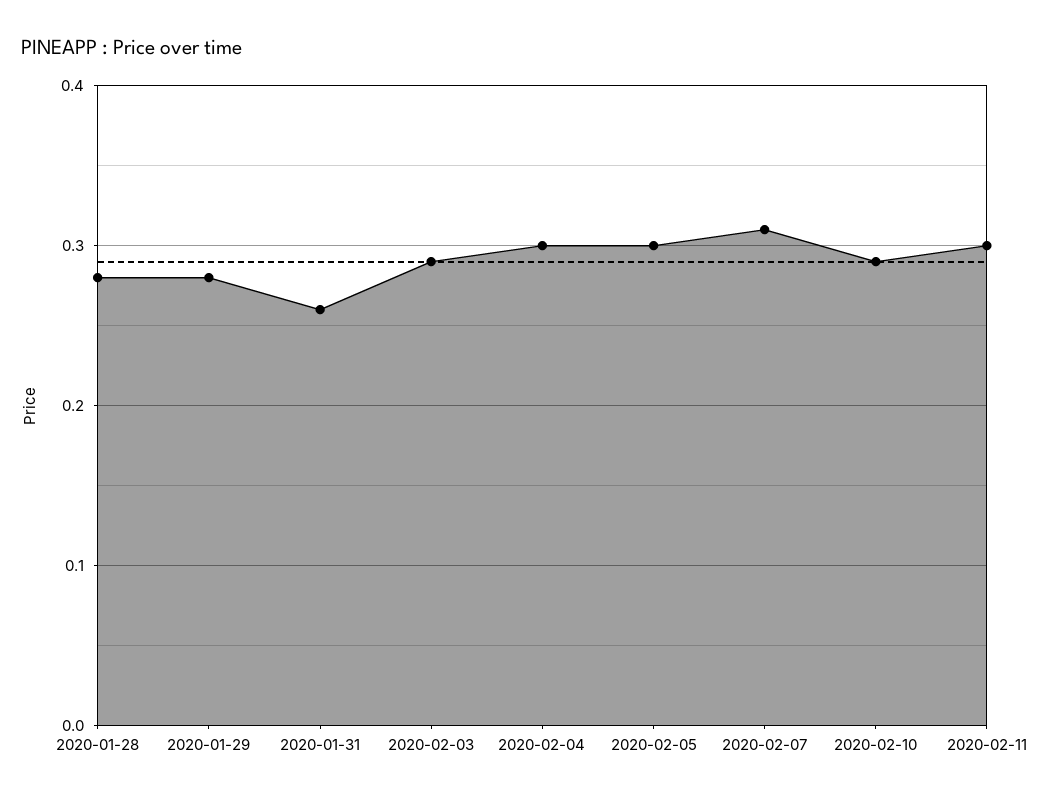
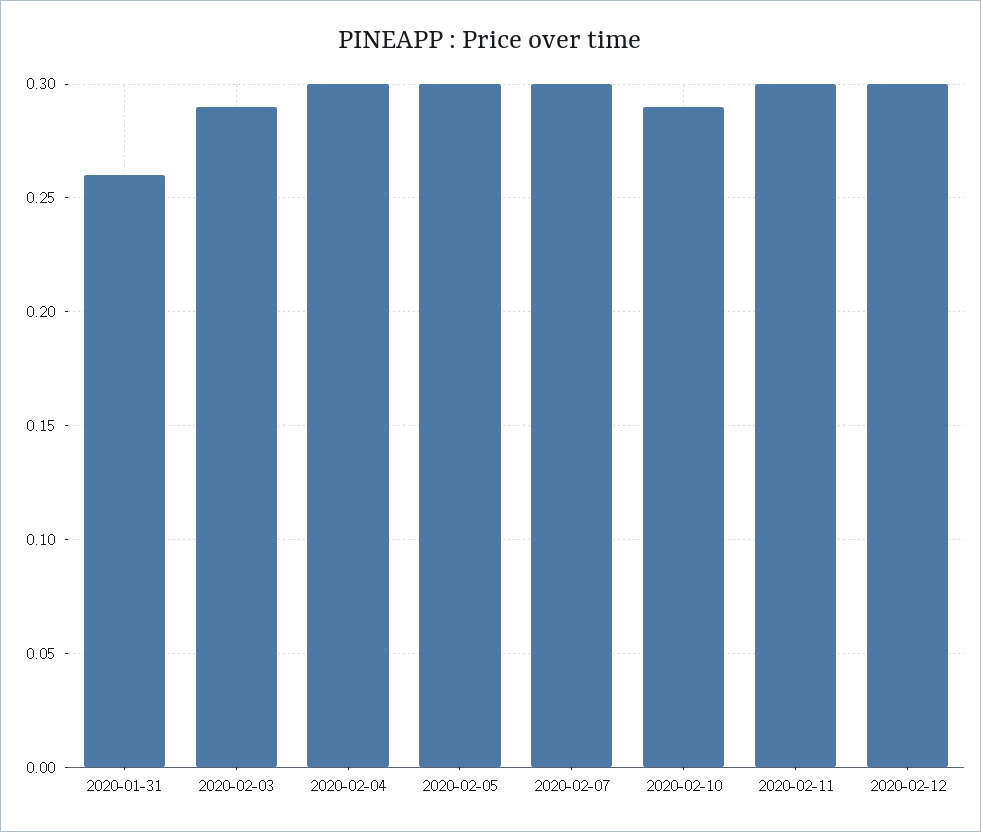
2020-01-28: 0.28 -> none
2020-01-29: 0.28 -> none
2020-02-07: 0.31 -> 0.3
2020-02-12: none -> 0.3

